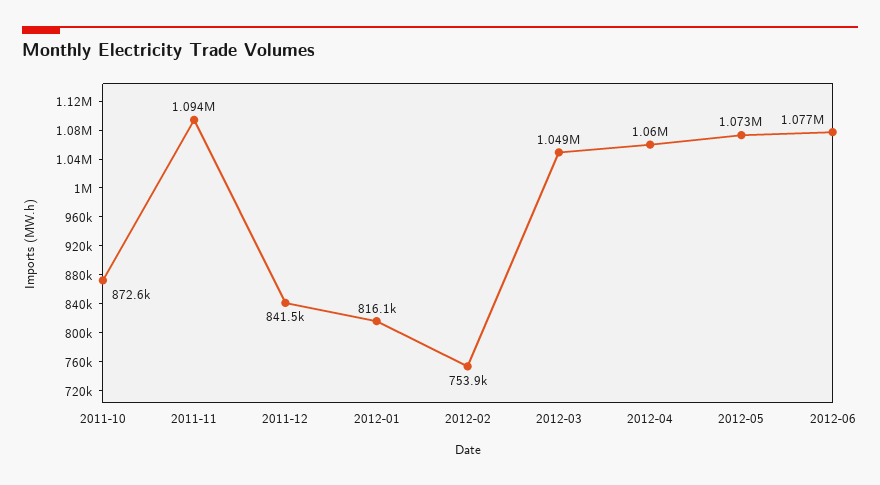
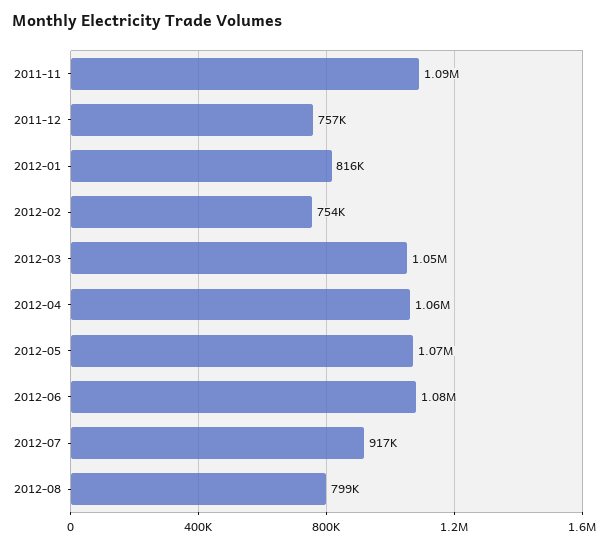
2011-10: 872600 -> none
2011-12: 841500 -> 757000
2012-07: none -> 917000
2012-08: none -> 799000

